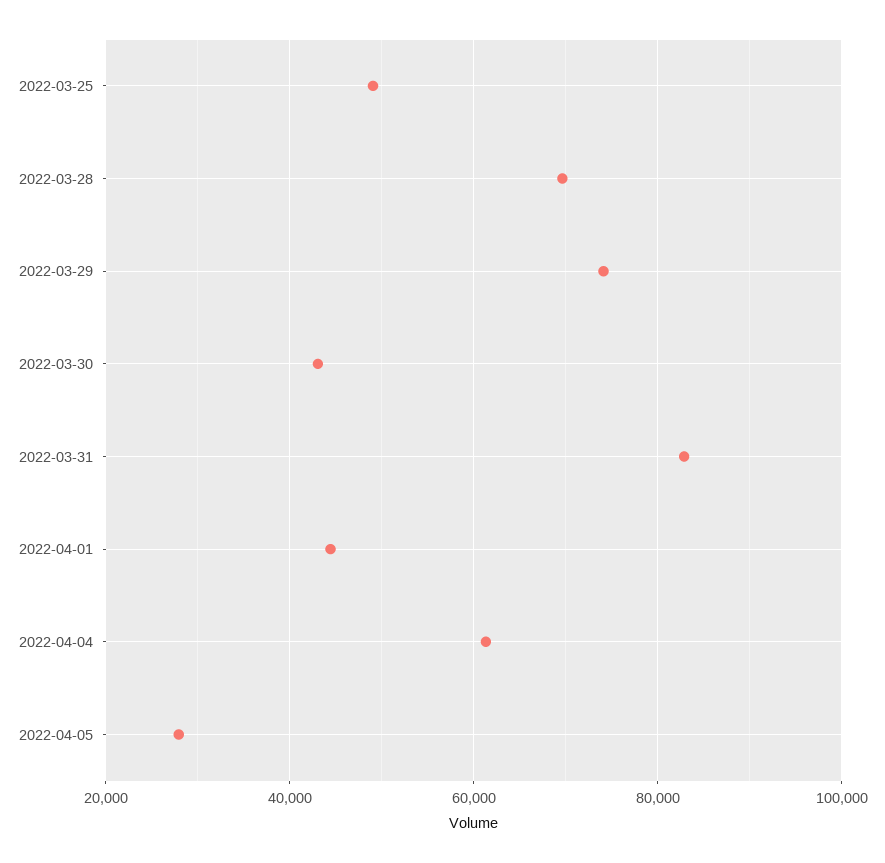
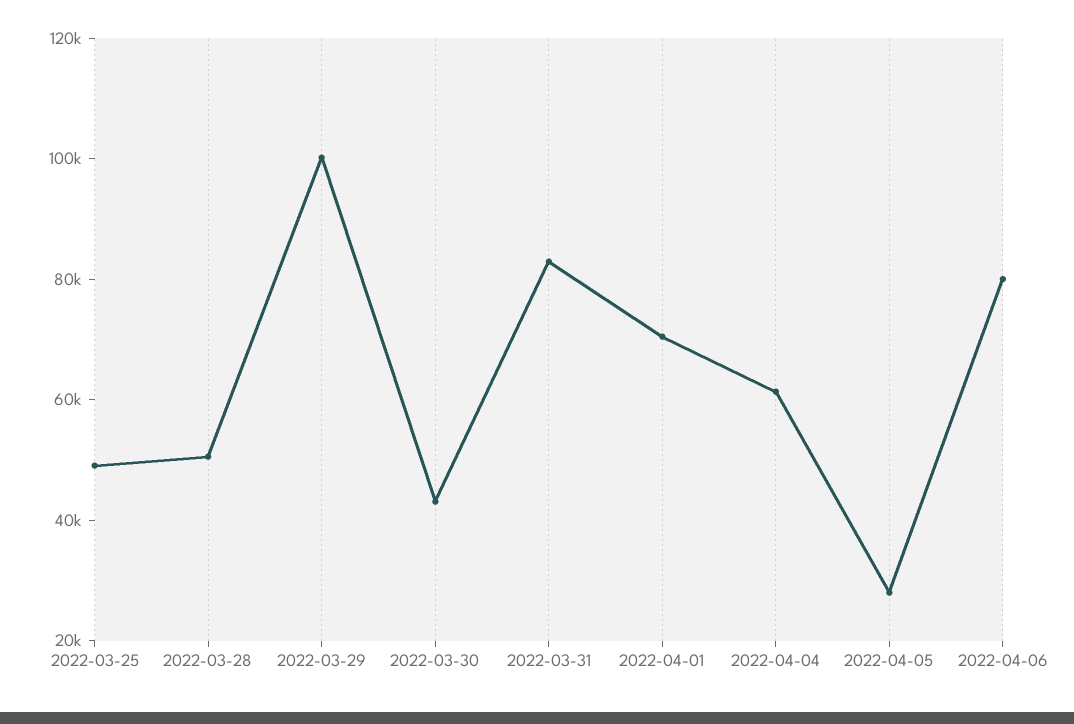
2022-03-28: 70000 -> 50000
2022-03-29: 74000 -> 100000
2022-04-01: 44000 -> 70000
2022-04-06: none -> 80000

